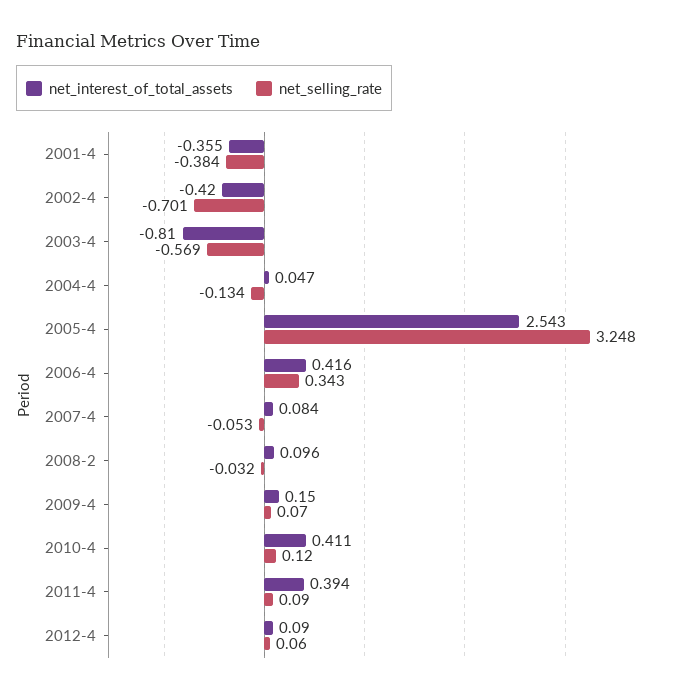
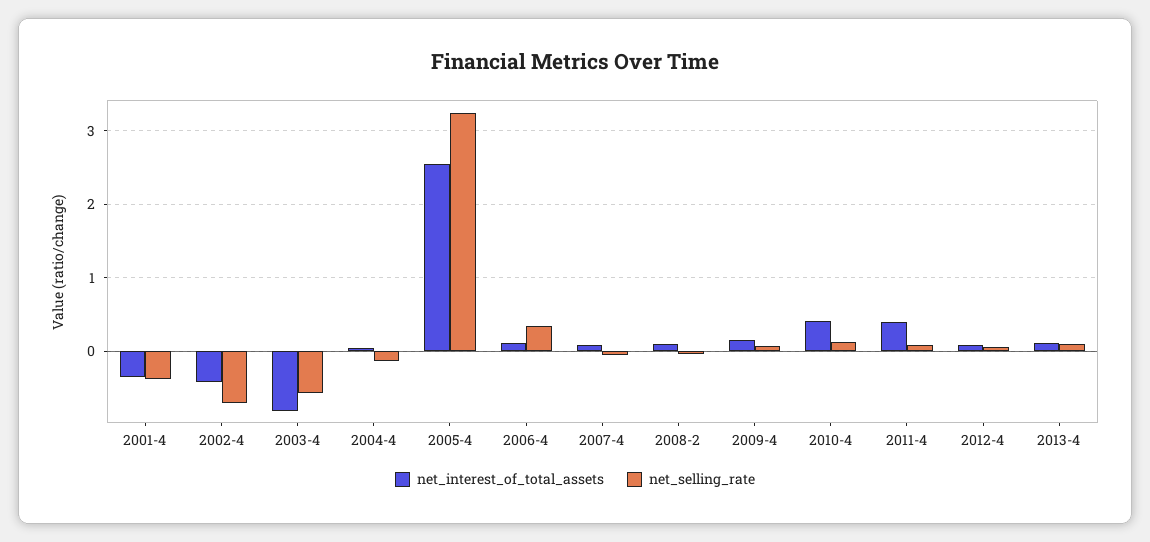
net_interest_of_total_assets, 2006-4: 0.416 -> 0.1
net_interest_of_total_assets, 2013-4: none -> 0.1
net_selling_rate, 2013-4: none -> 0.1

